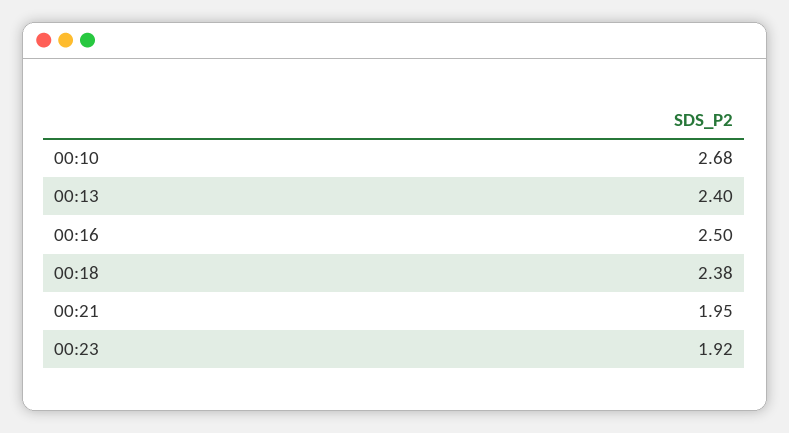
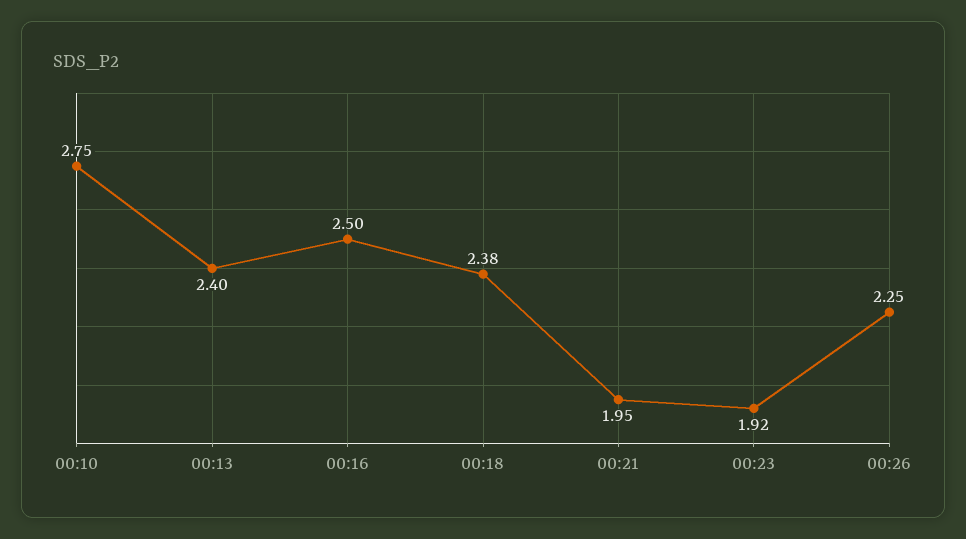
00:10: 2.68 -> 2.75
00:26: none -> 2.25

